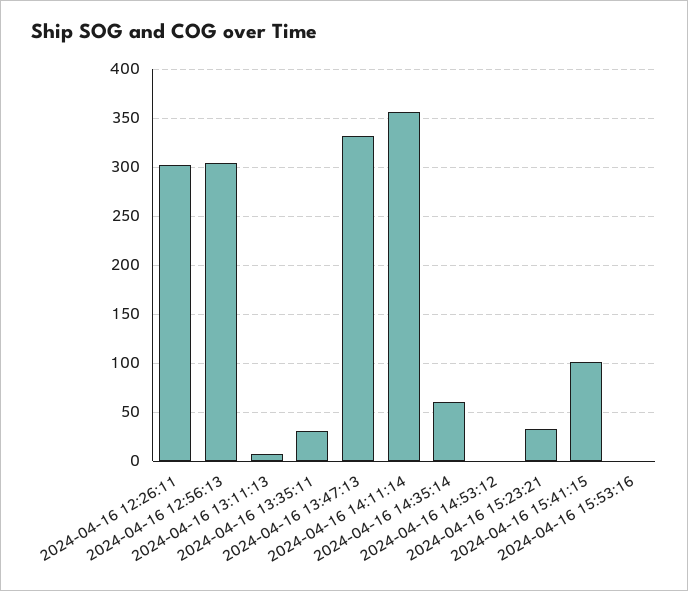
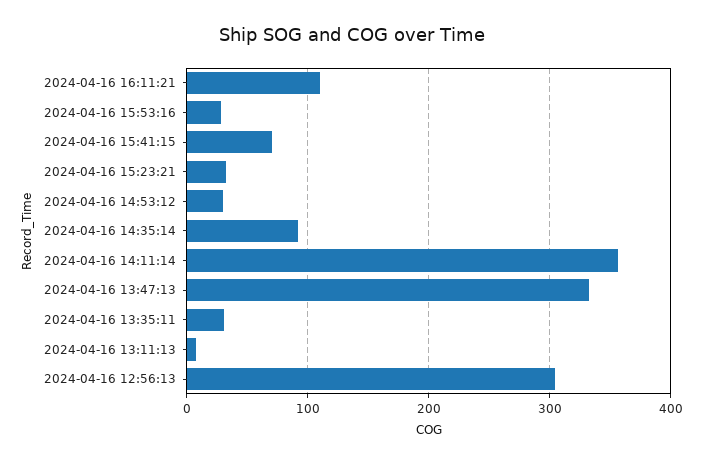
2024-04-16 12:26:11: 300 -> none
2024-04-16 14:35:14: 60 -> 90
2024-04-16 14:53:12: 0 -> 30
2024-04-16 15:41:15: 100 -> 70
2024-04-16 15:53:16: 0 -> 30
2024-04-16 16:11:21: none -> 110

